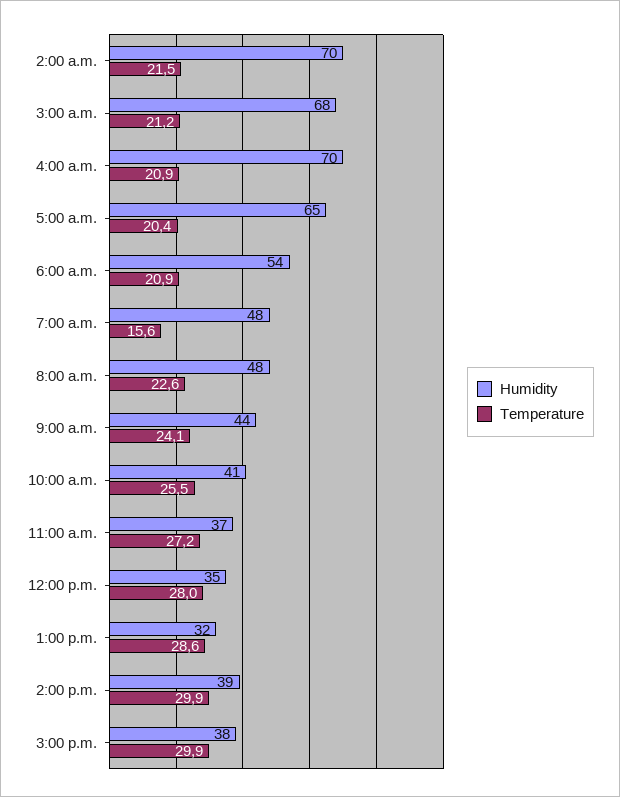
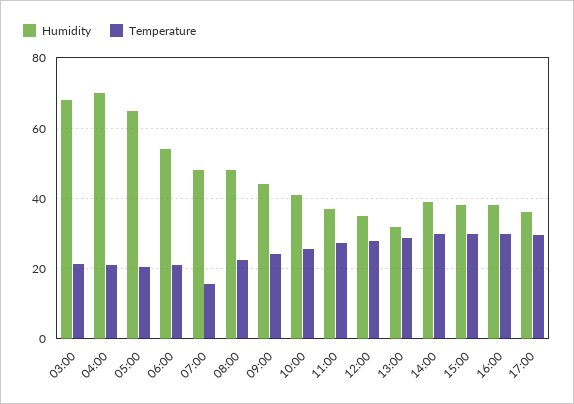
Humidity, 2:00 a.m.: 70 -> none
Temperature, 2:00 a.m.: 21.5 -> none
Humidity, 16:00: none -> 38
Temperature, 16:00: none -> 30
Humidity, 17:00: none -> 36
Temperature, 17:00: none -> 30

